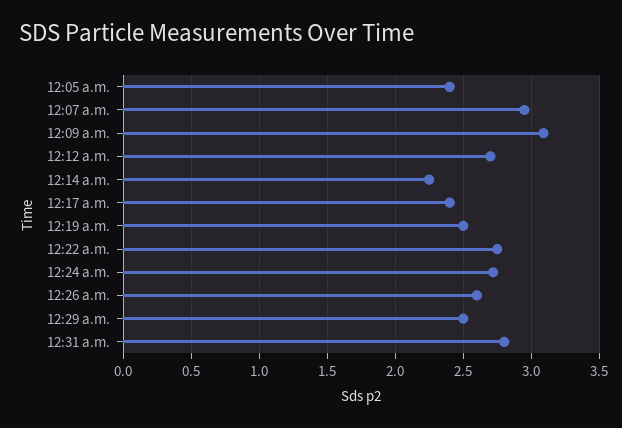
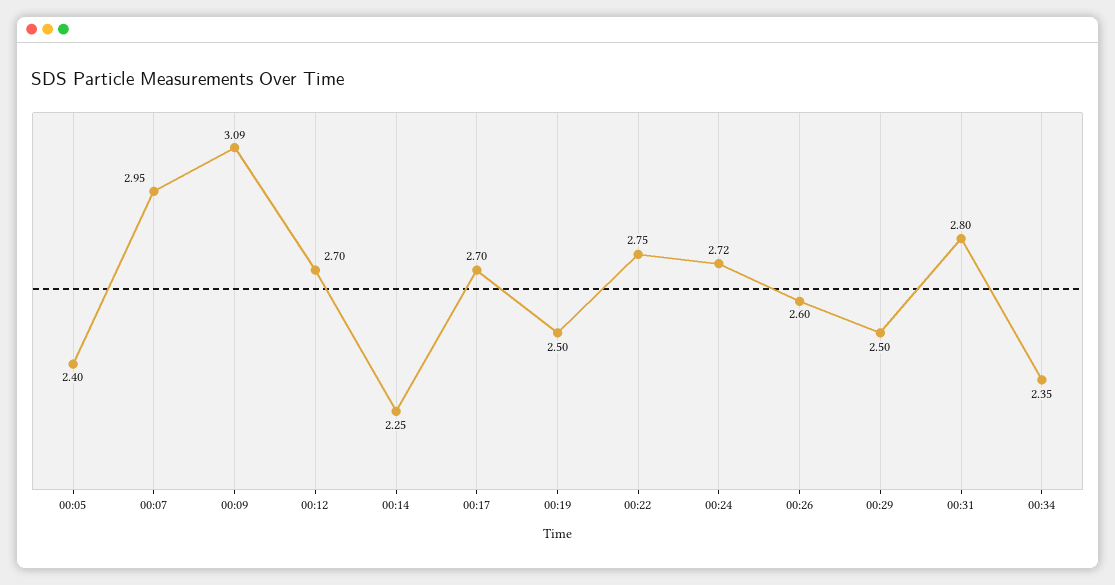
12:17 a.m.: 2.4 -> 2.7
00:34: none -> 2.35

